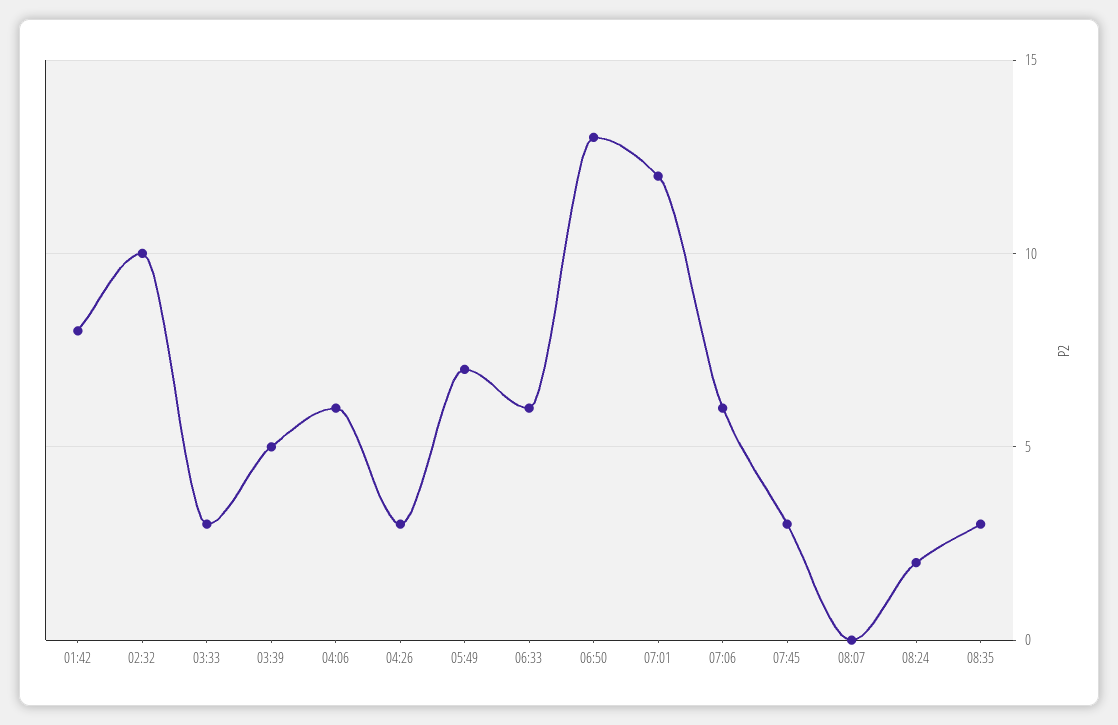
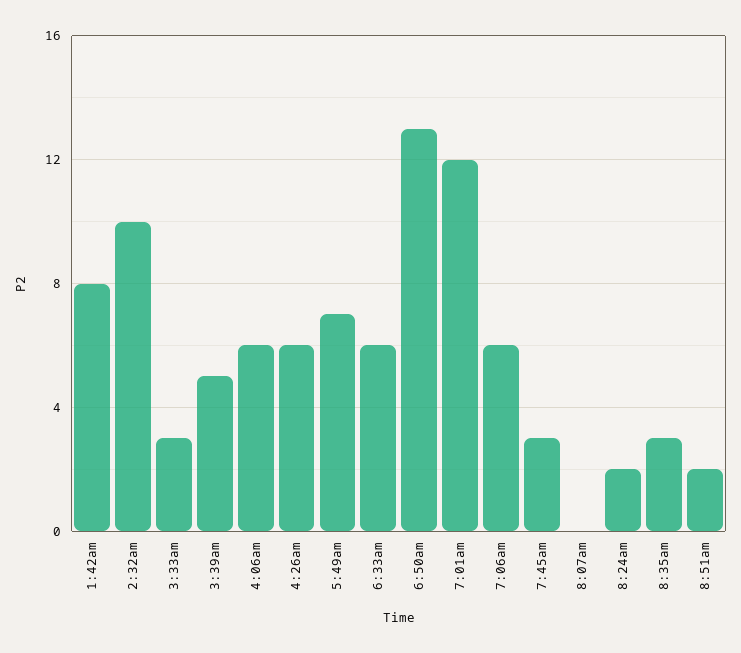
04:26: 3 -> 6
8:51am: none -> 2

